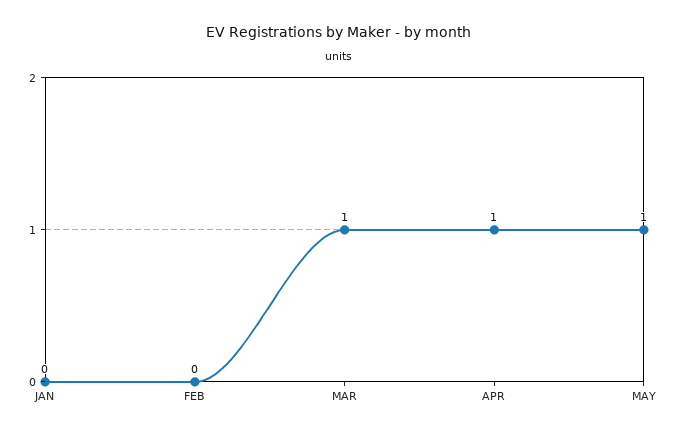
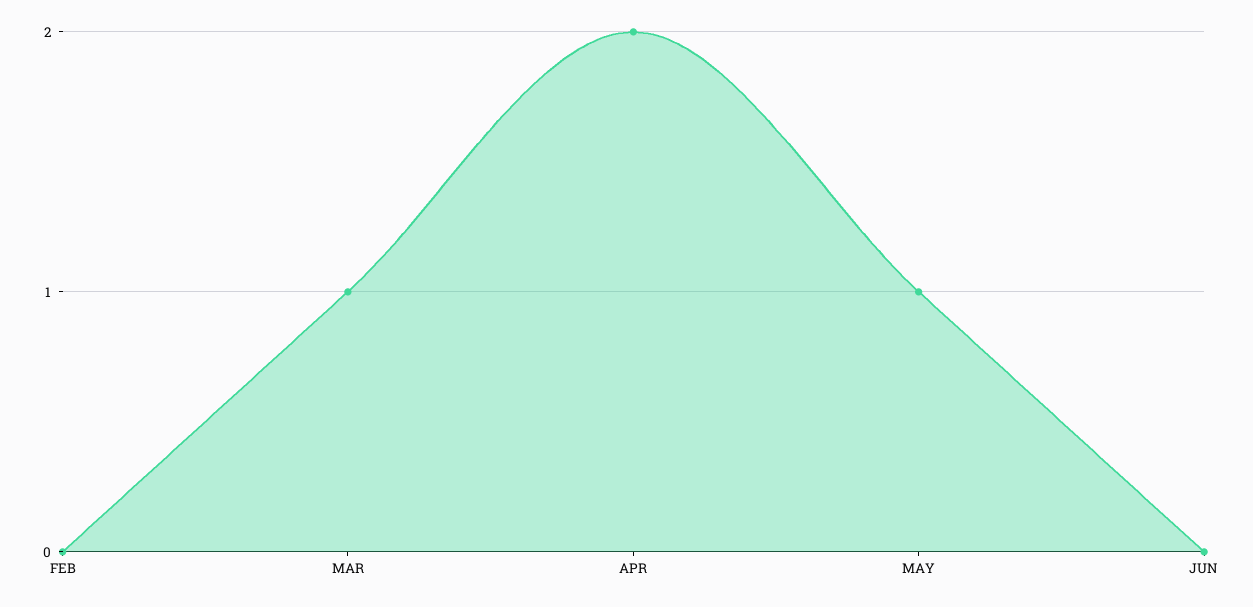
JAN: 0 -> none
APR: 1 -> 2
JUN: none -> 0

